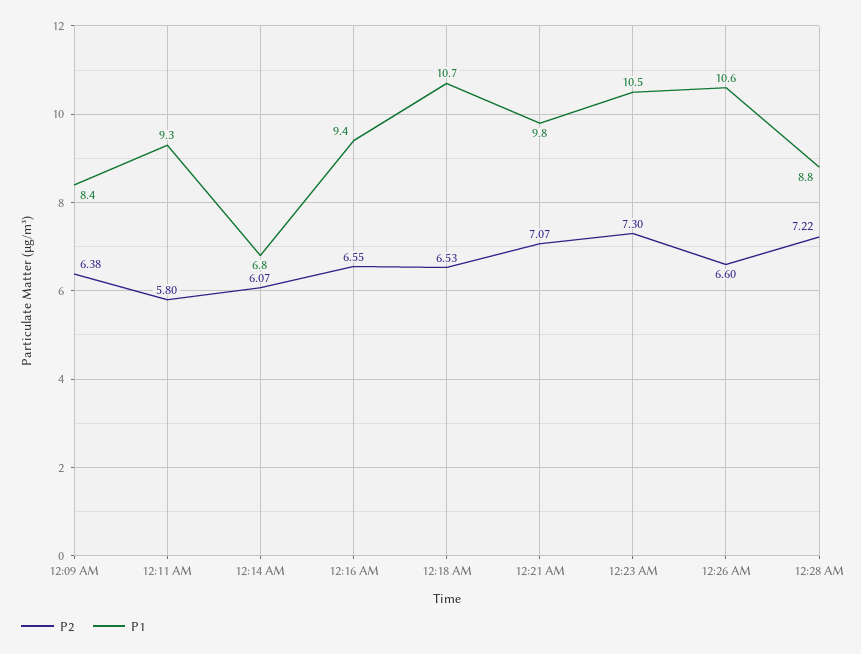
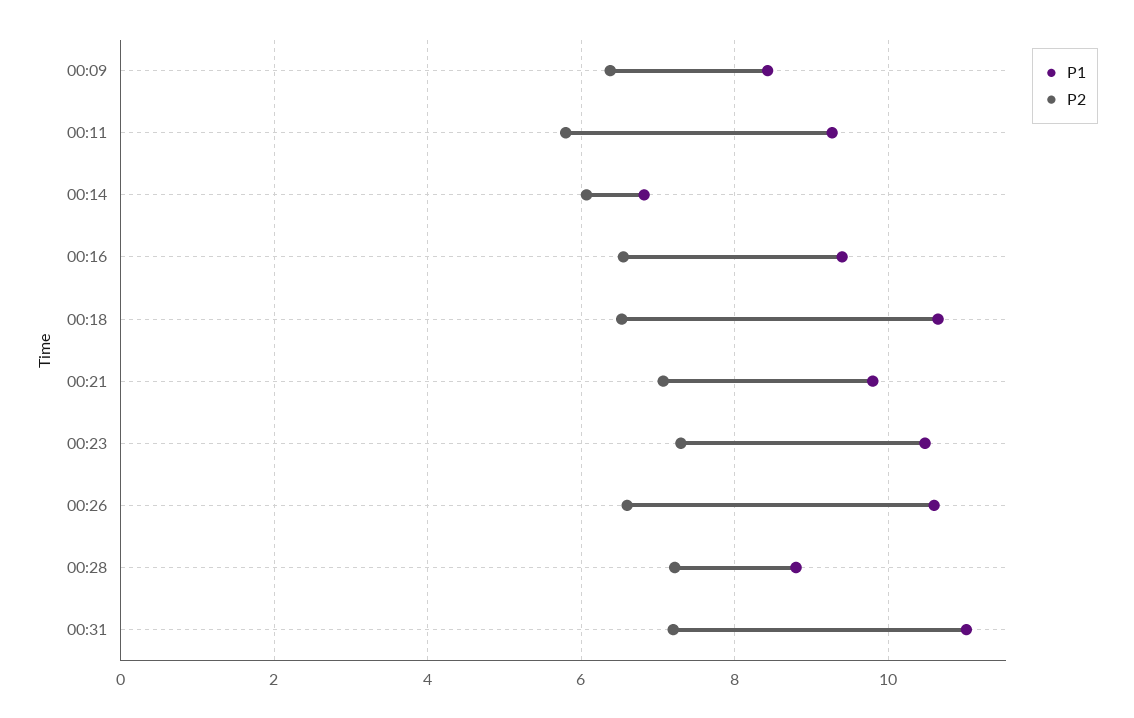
P1, 00:31: none -> 11
P2, 00:31: none -> 7.2

